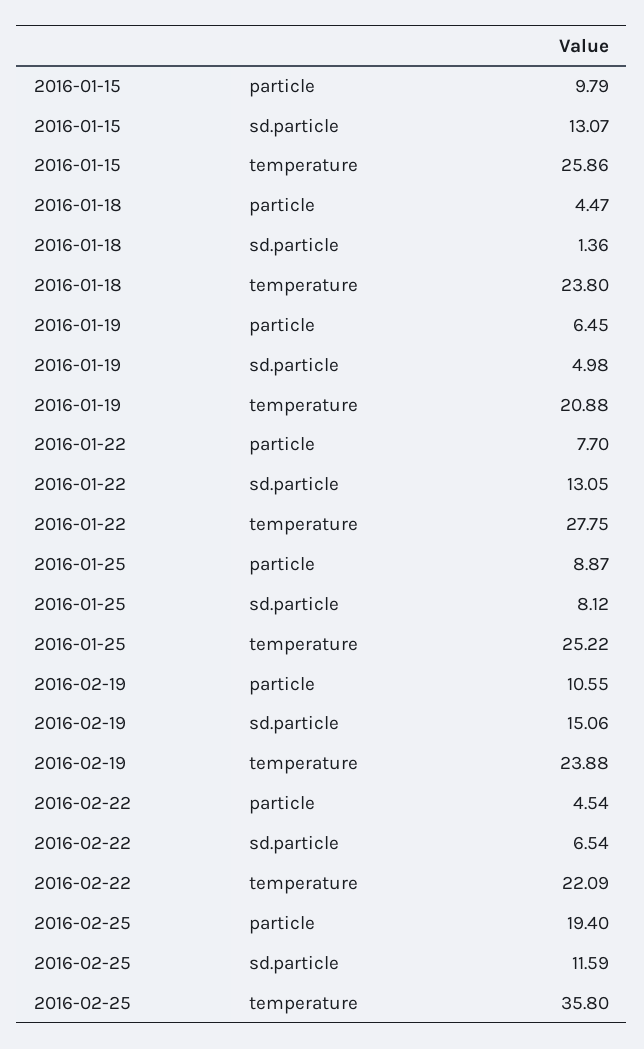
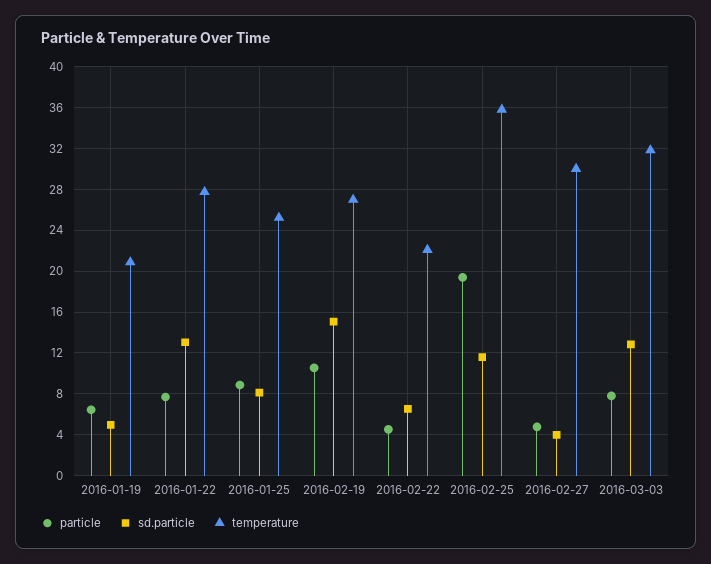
particle, 2016-01-15: 9.79 -> none
sd.particle, 2016-01-15: 13.07 -> none
temperature, 2016-01-15: 25.86 -> none
particle, 2016-01-18: 4.47 -> none
sd.particle, 2016-01-18: 1.36 -> none
temperature, 2016-01-18: 23.8 -> none
temperature, 2016-02-19: 23.88 -> 27
particle, 2016-02-27: none -> 5
sd.particle, 2016-02-27: none -> 4
temperature, 2016-02-27: none -> 30
particle, 2016-03-03: none -> 8
sd.particle, 2016-03-03: none -> 13
temperature, 2016-03-03: none -> 32

